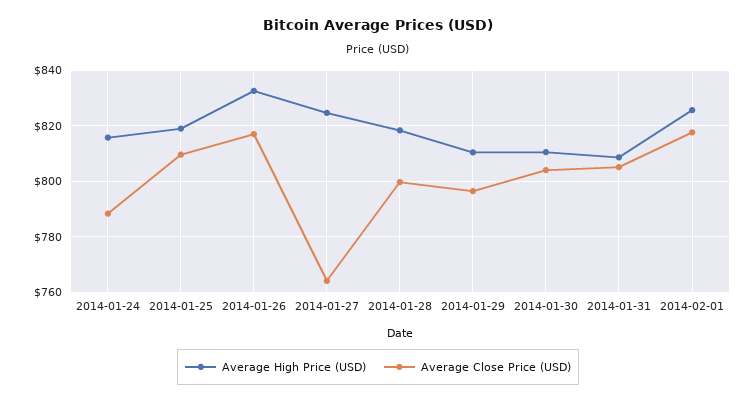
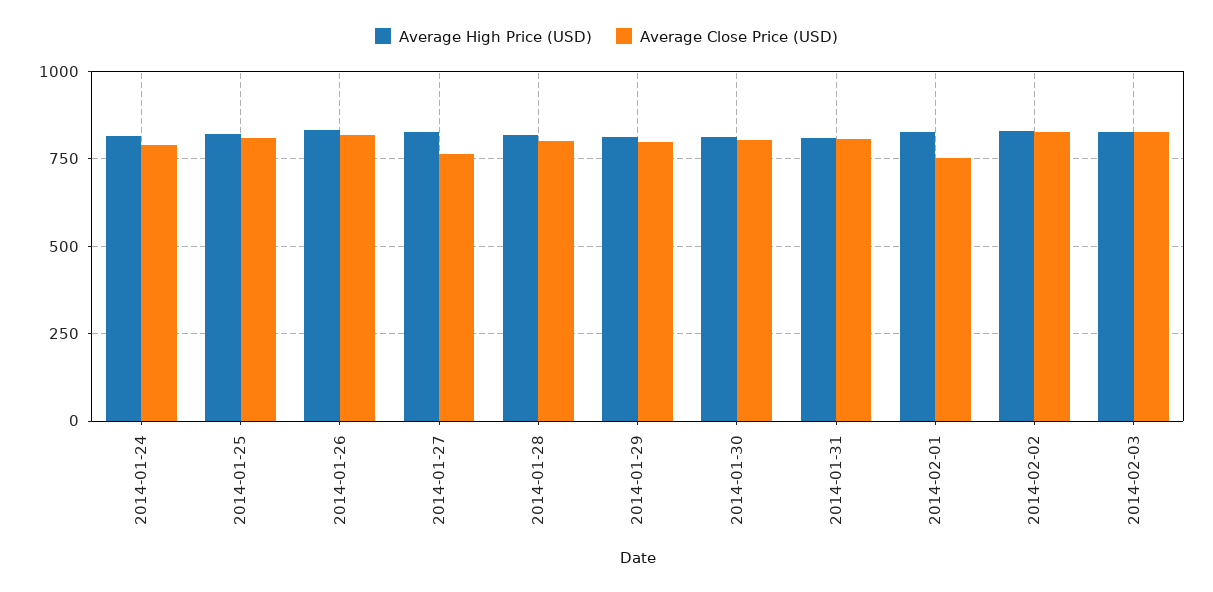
Average Close Price (USD), 2014-02-01: 817.5 -> 750
Average High Price (USD), 2014-02-02: none -> 825
Average Close Price (USD), 2014-02-02: none -> 825
Average High Price (USD), 2014-02-03: none -> 825
Average Close Price (USD), 2014-02-03: none -> 825

